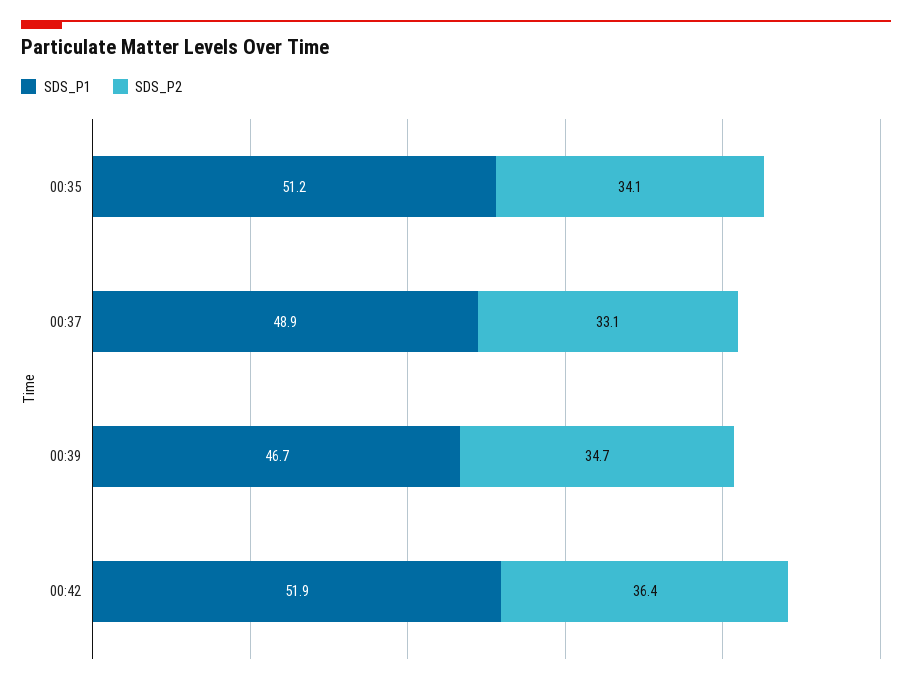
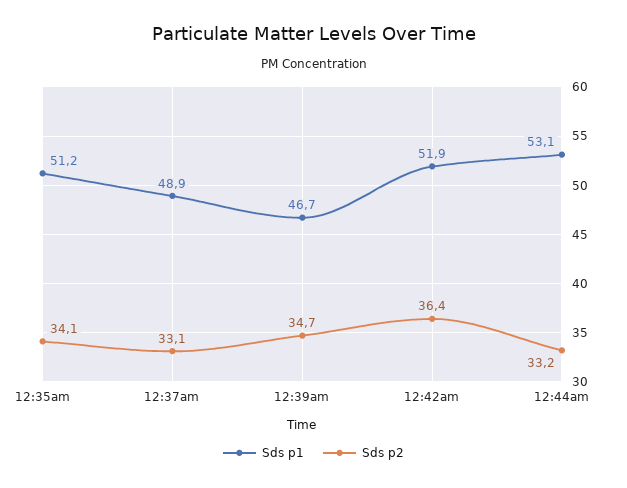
SDS_P1, 12:44am: none -> 53.1
SDS_P2, 12:44am: none -> 33.2

